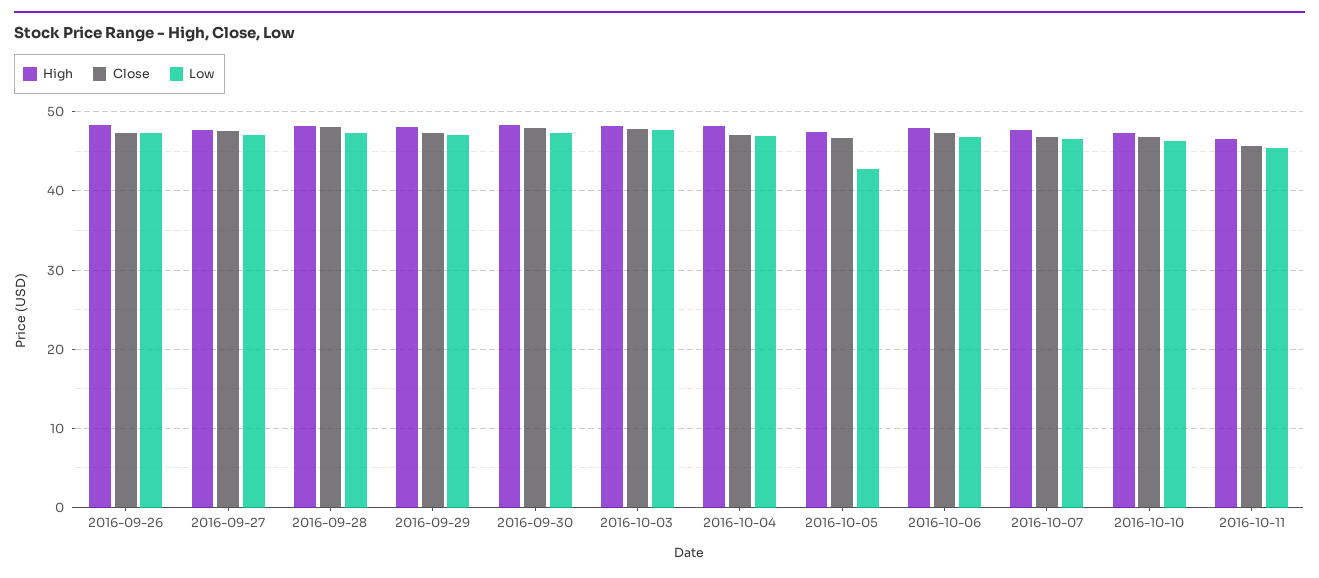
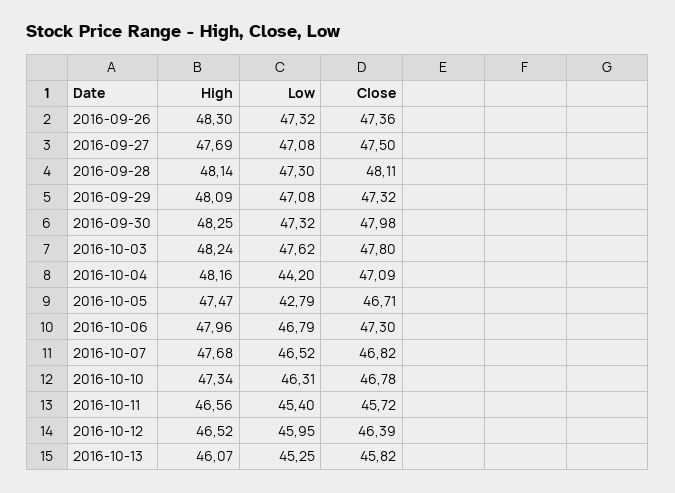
Low, 2016-10-04: 47 -> 44.2
High, 2016-10-12: none -> 46.52
Low, 2016-10-12: none -> 45.95
Close, 2016-10-12: none -> 46.39
High, 2016-10-13: none -> 46.07
Low, 2016-10-13: none -> 45.25
Close, 2016-10-13: none -> 45.82

